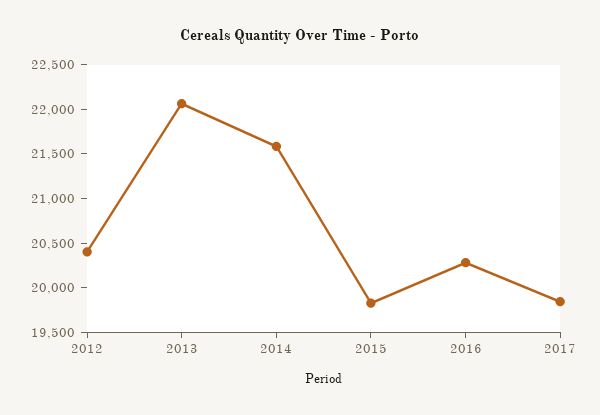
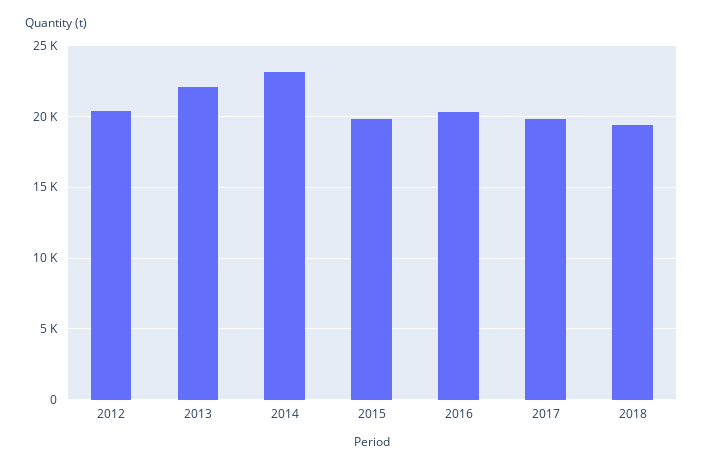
2014: 21600 -> 23000
2018: none -> 19500

